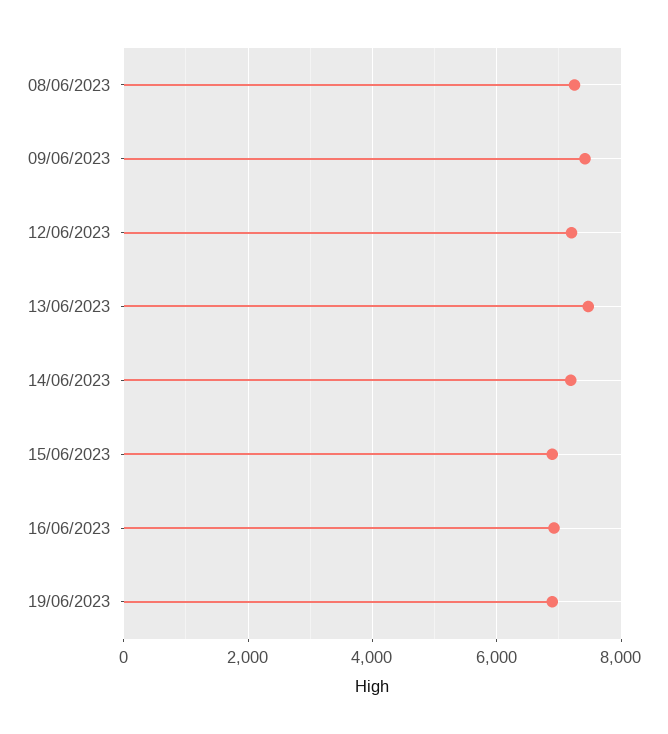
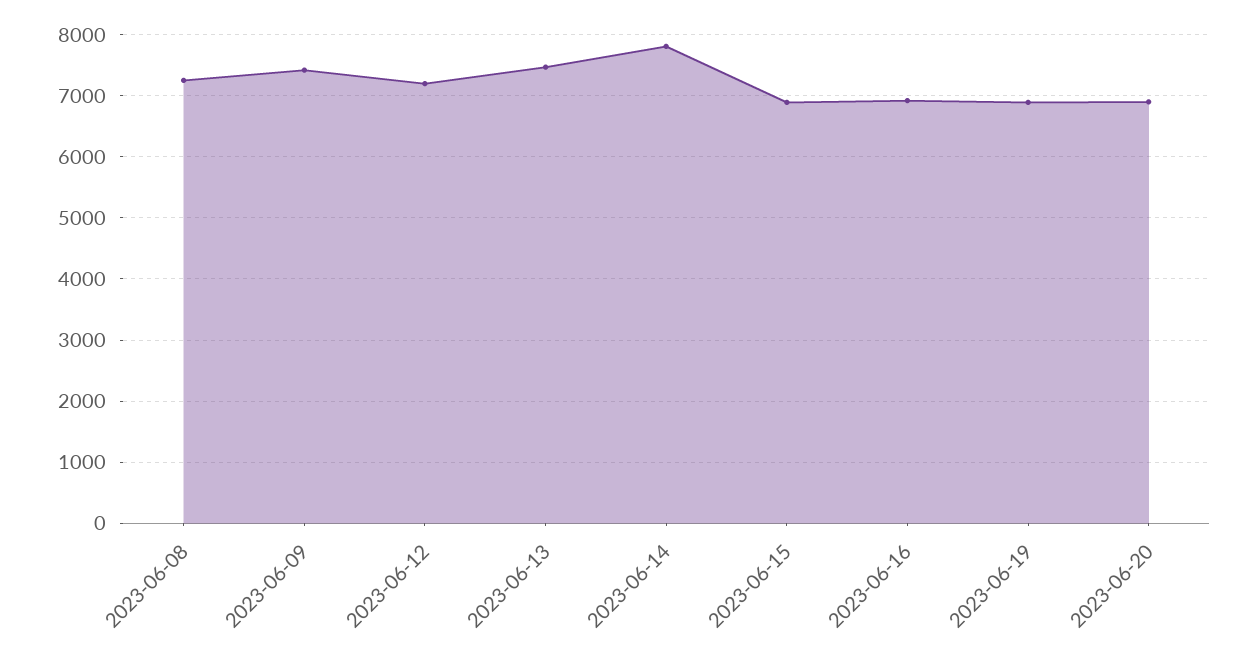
14/06/2023: 7200 -> 7800
2023-06-20: none -> 6900

